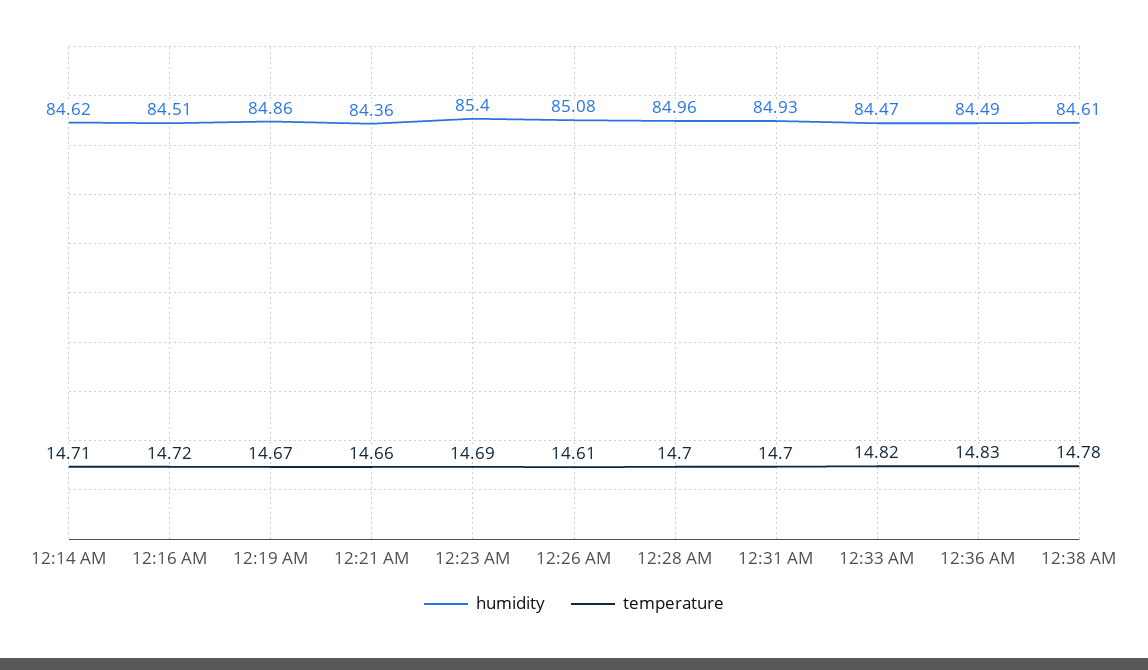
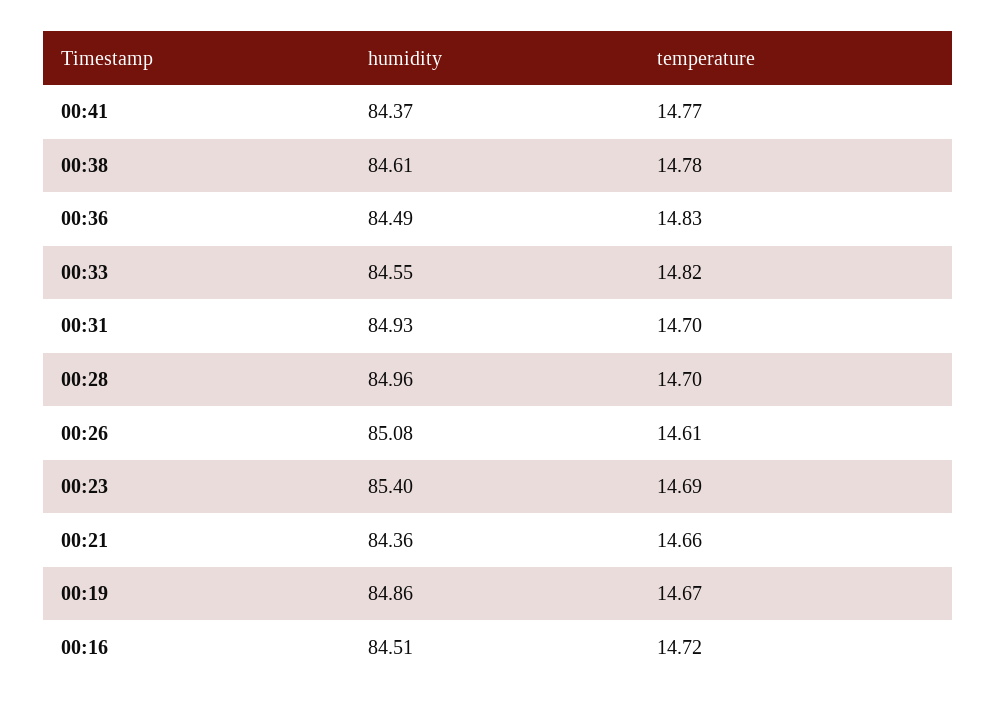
humidity, 12:14 AM: 84.62 -> none
temperature, 12:14 AM: 14.71 -> none
humidity, 12:33 AM: 84.47 -> 84.55
humidity, 00:41: none -> 84.37
temperature, 00:41: none -> 14.77

